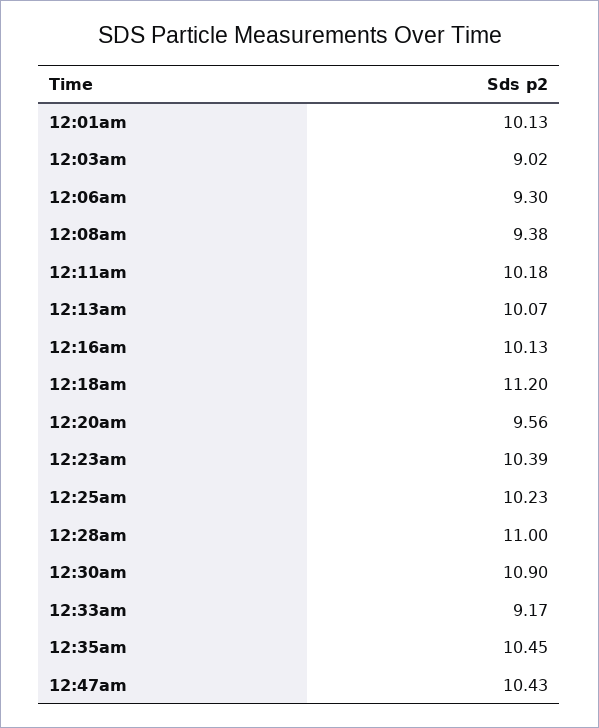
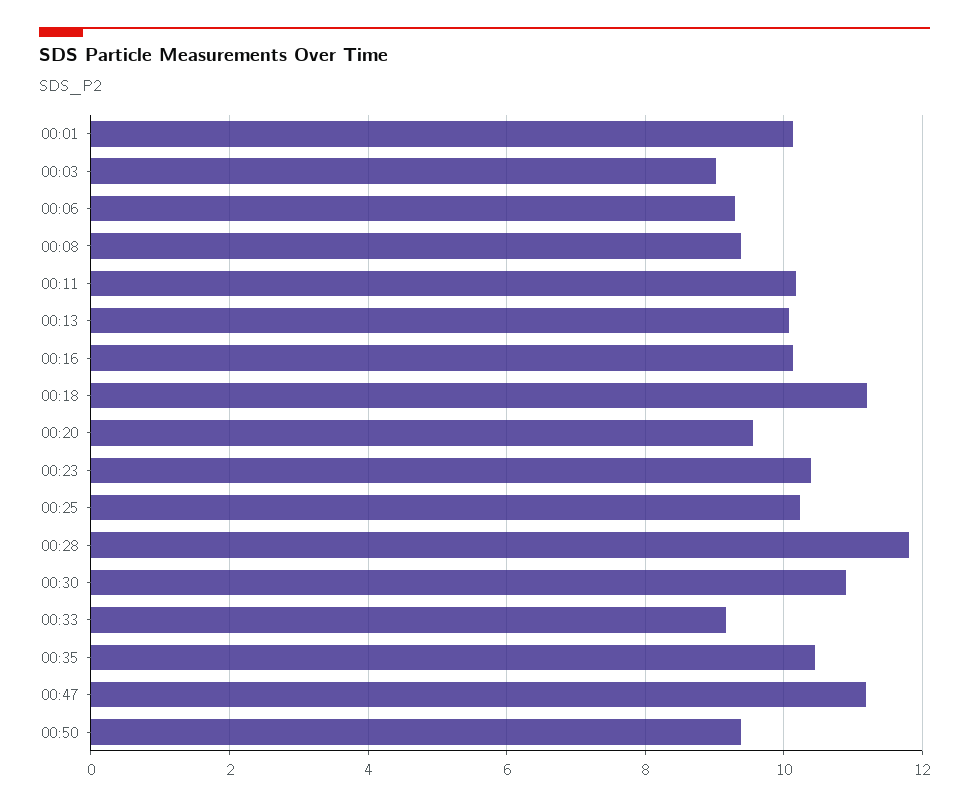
12:28am: 11 -> 11.8
12:47am: 10.43 -> 11.2
00:50: none -> 9.4

